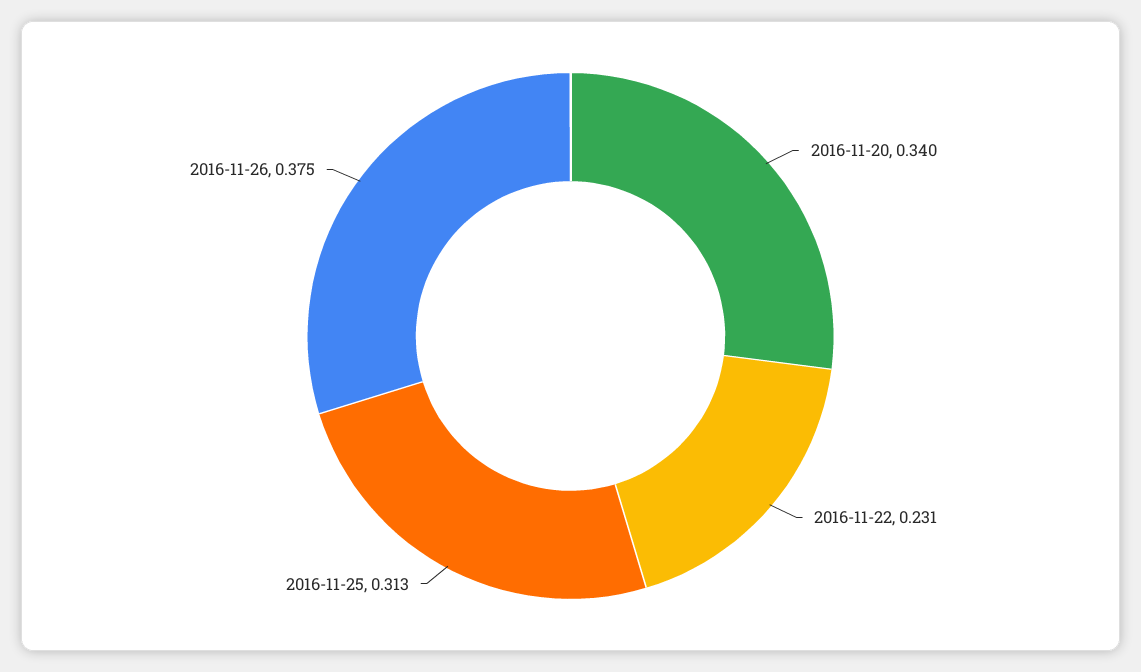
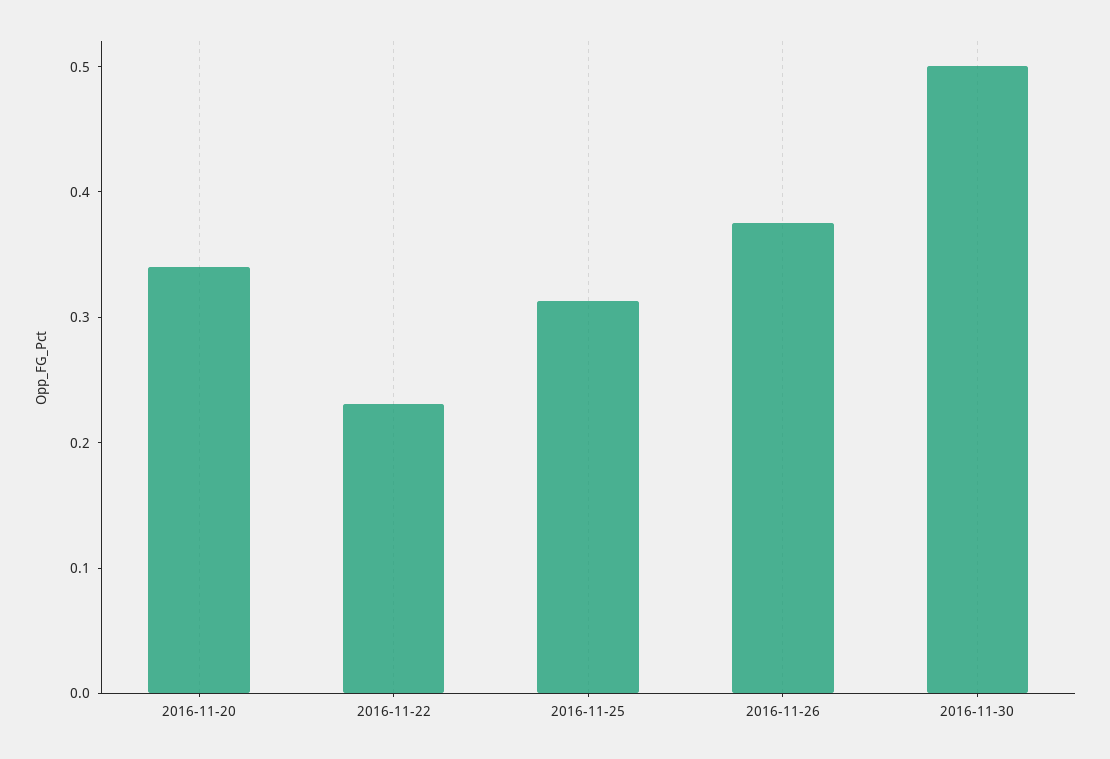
2016-11-30: none -> 0.5

